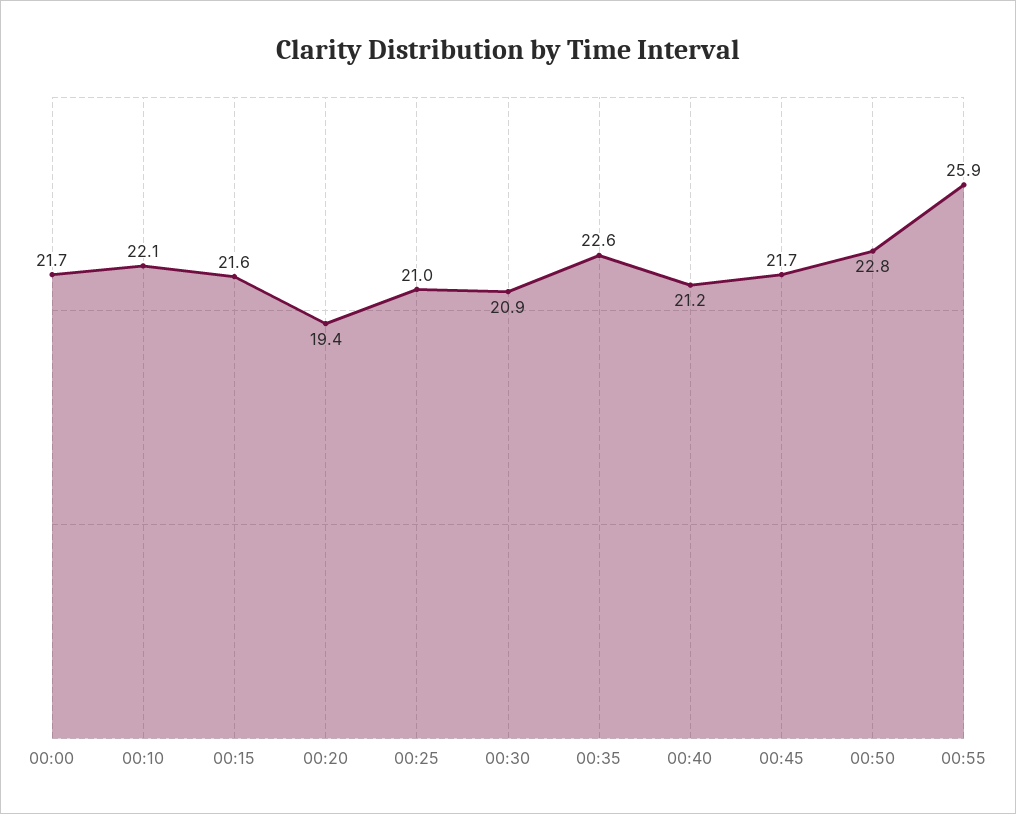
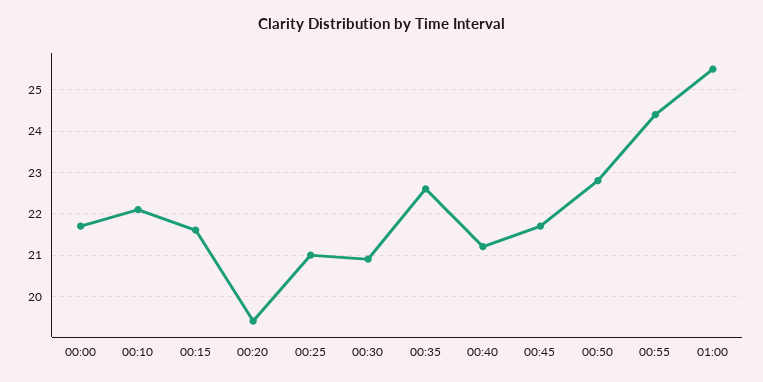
00:55: 25.9 -> 24.5
01:00: none -> 25.5

